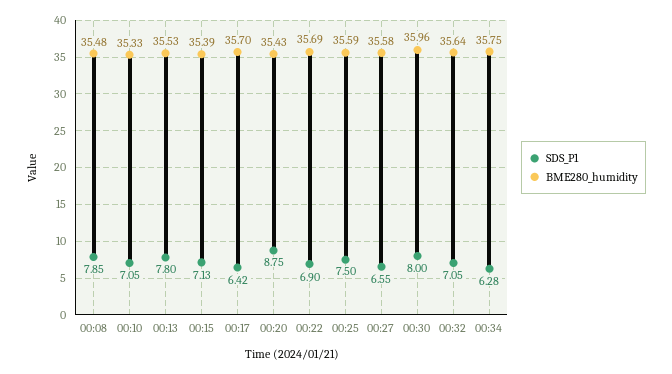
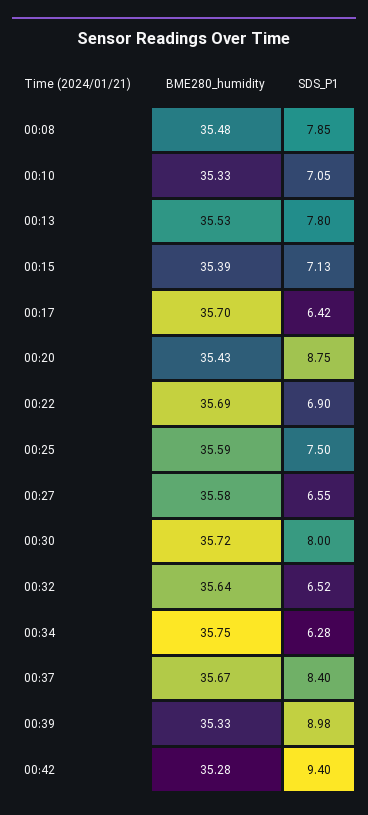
BME280_humidity, 00:30: 35.96 -> 35.72
SDS_P1, 00:32: 7.05 -> 6.52
BME280_humidity, 00:37: none -> 35.67
SDS_P1, 00:37: none -> 8.4
BME280_humidity, 00:39: none -> 35.33
SDS_P1, 00:39: none -> 8.98
BME280_humidity, 00:42: none -> 35.28
SDS_P1, 00:42: none -> 9.4

